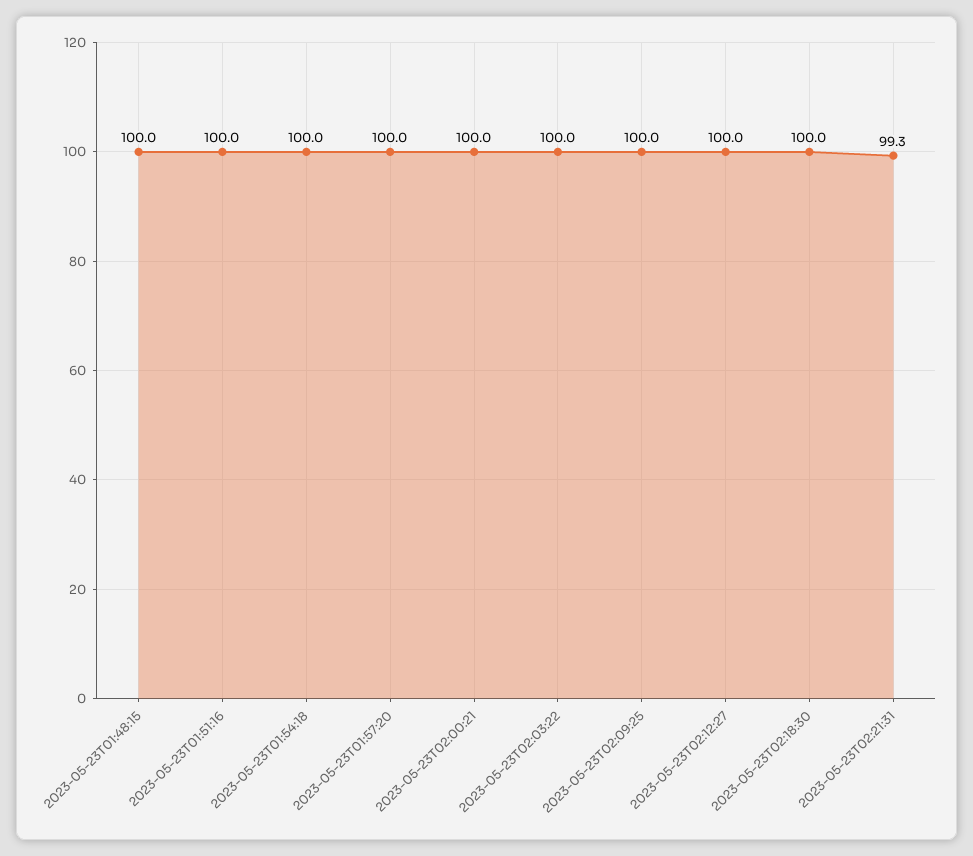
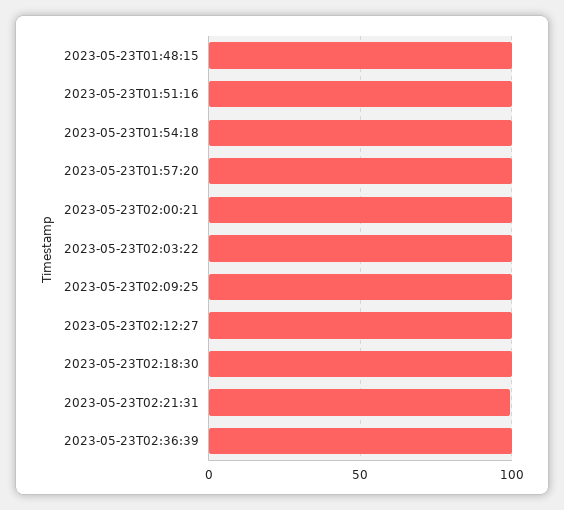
2023-05-23T02:36:39: none -> 100

